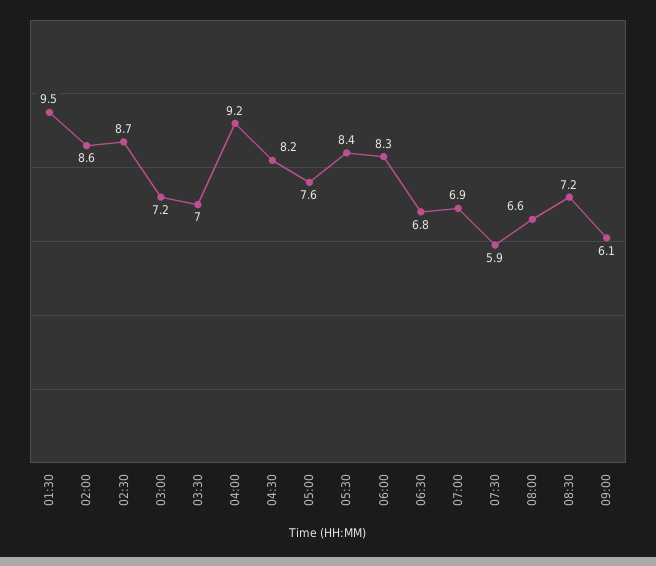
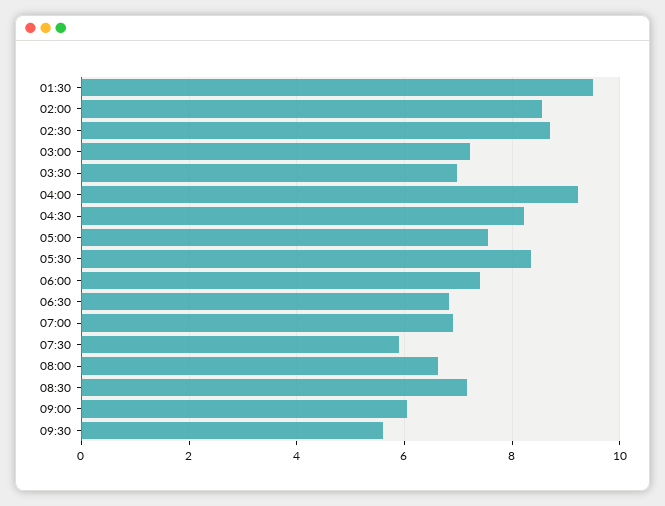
06:00: 8.3 -> 7.4
09:30: none -> 5.6

